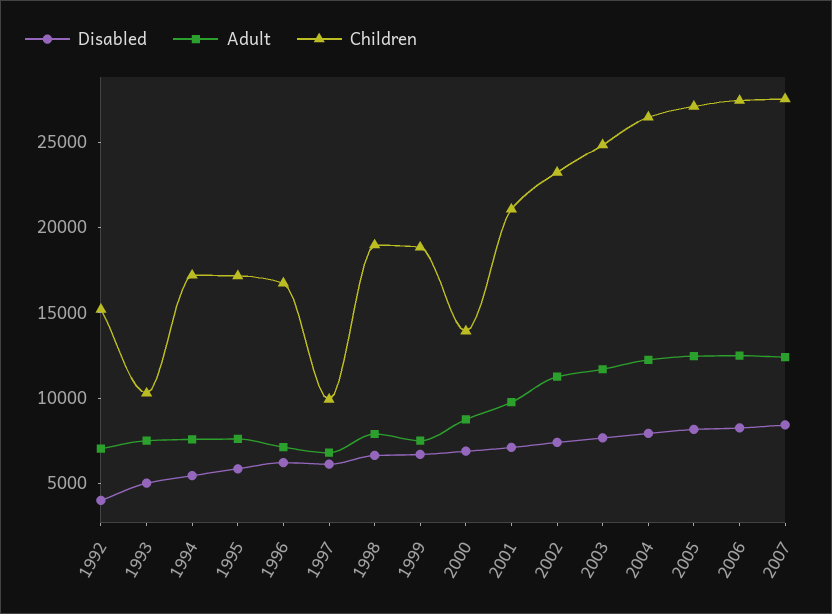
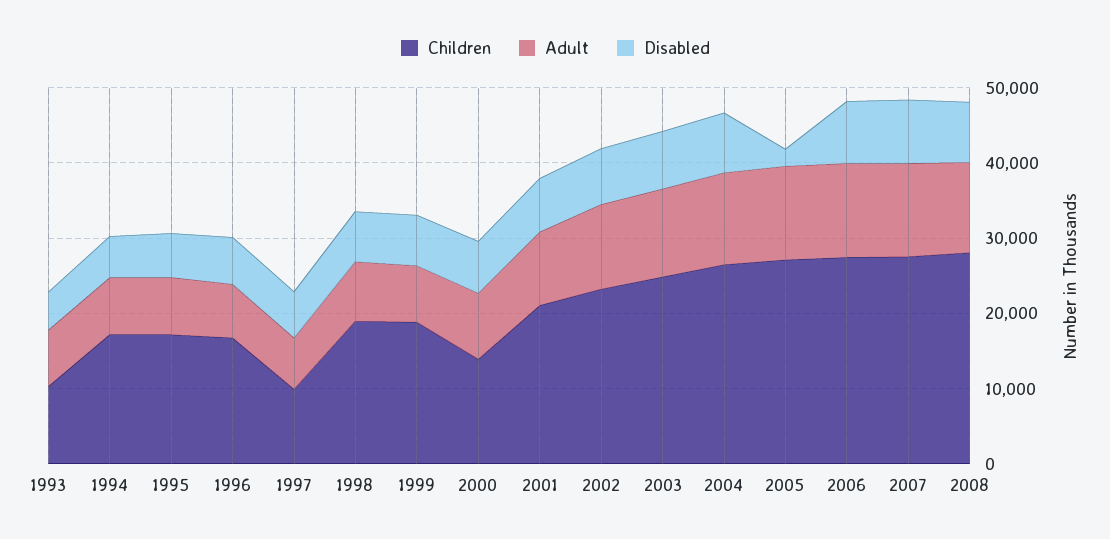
Disabled, 1992: 4000 -> none
Adult, 1992: 7000 -> none
Children, 1992: 15000 -> none
Disabled, 2005: 8000 -> 2000
Children, 2008: none -> 28000
Adult, 2008: none -> 12000
Disabled, 2008: none -> 8000

